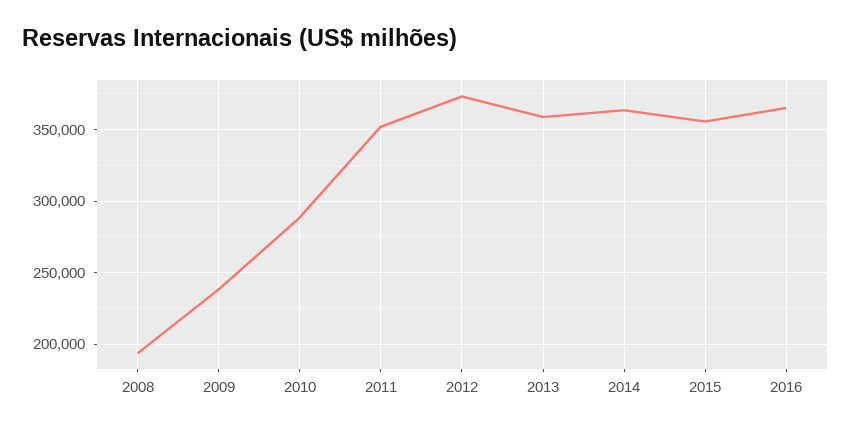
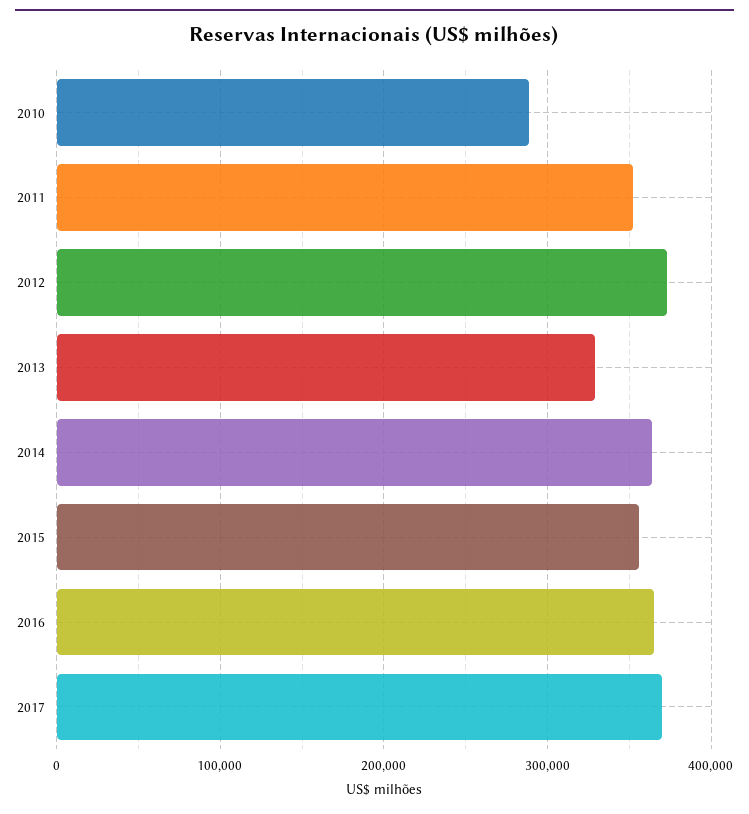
2008: 195000 -> none
2009: 240000 -> none
2013: 360000 -> 330000
2017: none -> 370000

